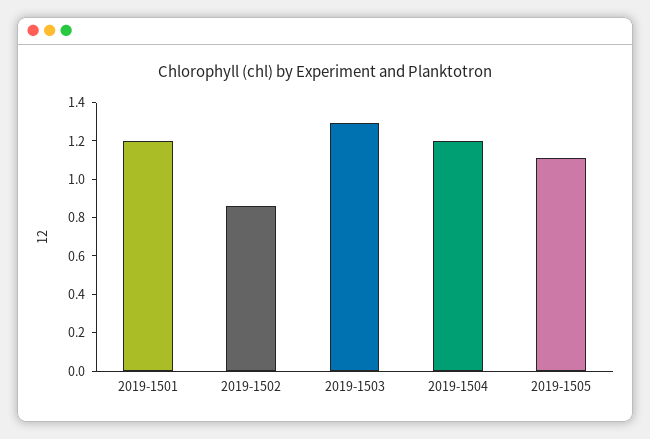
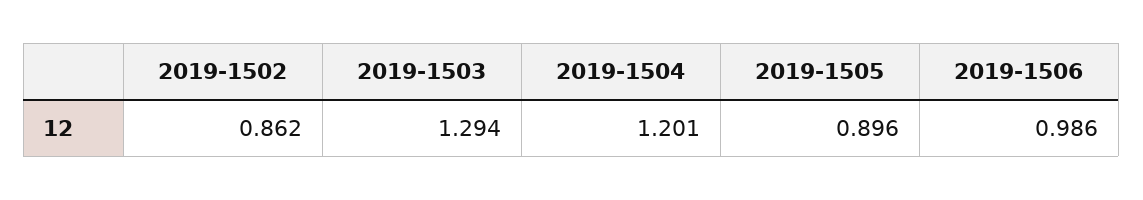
2019-1501: 1.2 -> none
2019-1505: 1.1 -> 0.896
2019-1506: none -> 0.986

